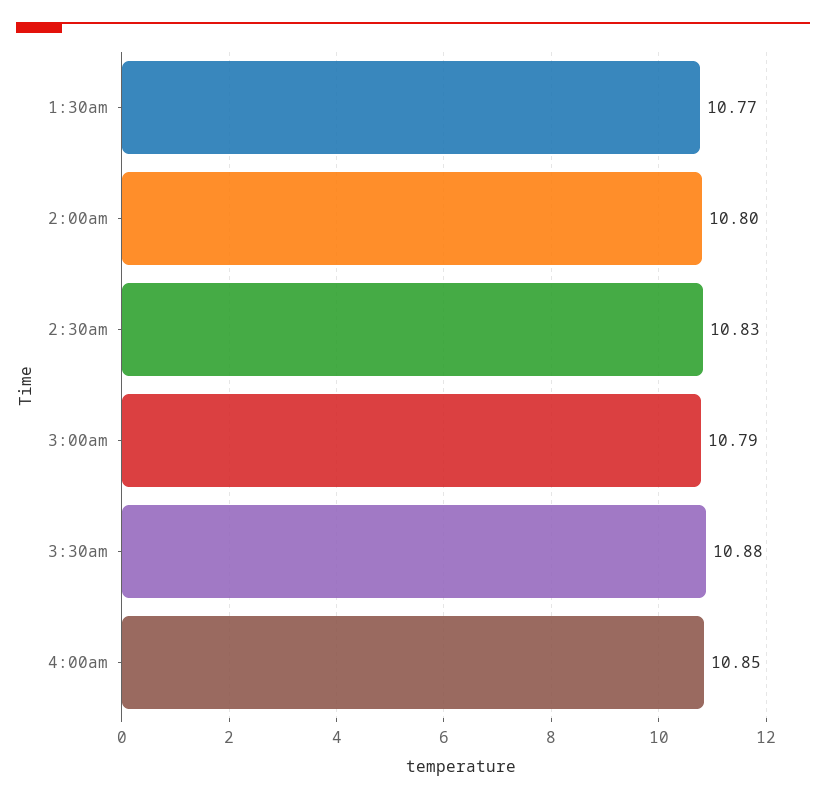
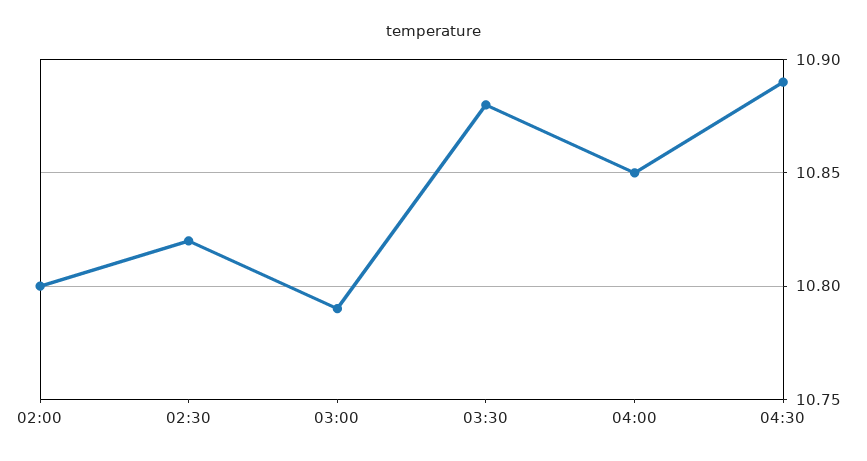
1:30am: 10.77 -> none
2:30am: 10.83 -> 10.82
04:30: none -> 10.89

